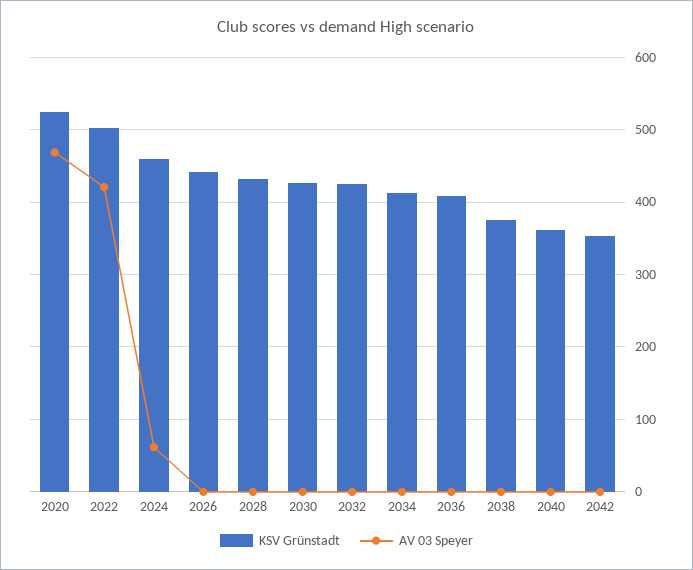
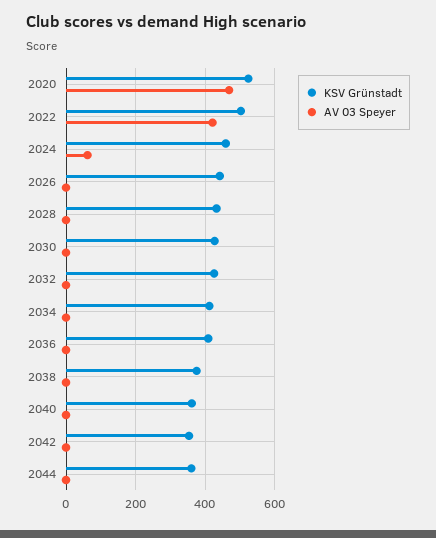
KSV Grünstadt, 2044: none -> 360
AV 03 Speyer, 2044: none -> 0

